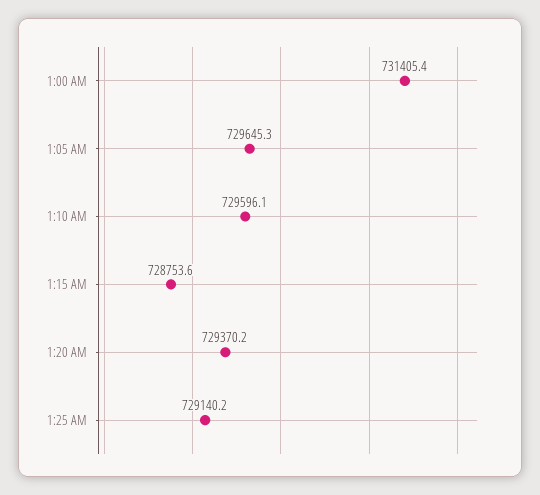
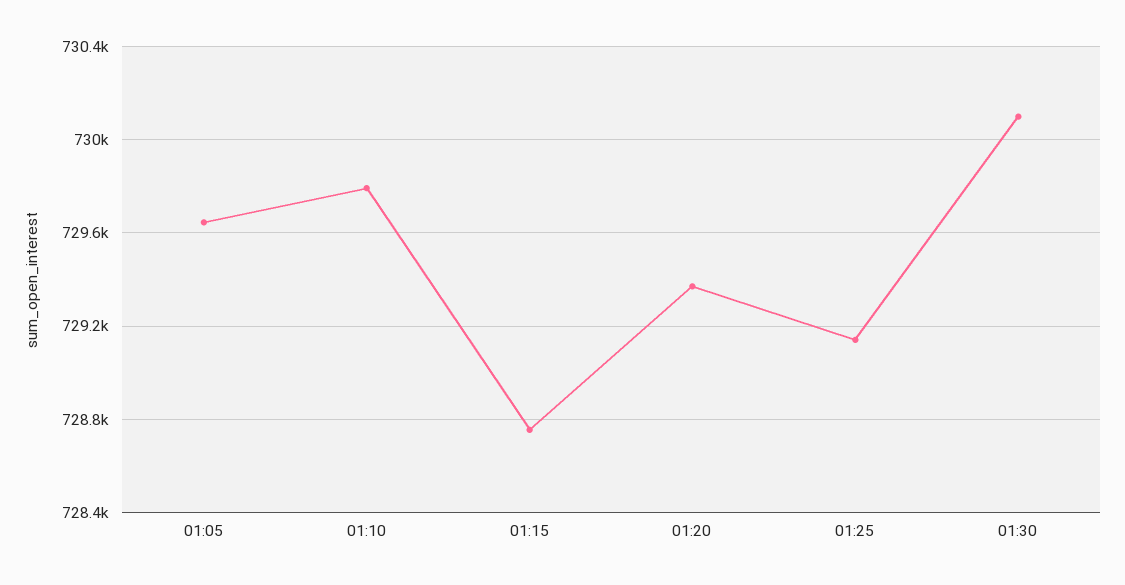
1:00 AM: 731405.4 -> none
1:10 AM: 729596.1 -> 729800
01:30: none -> 730100

